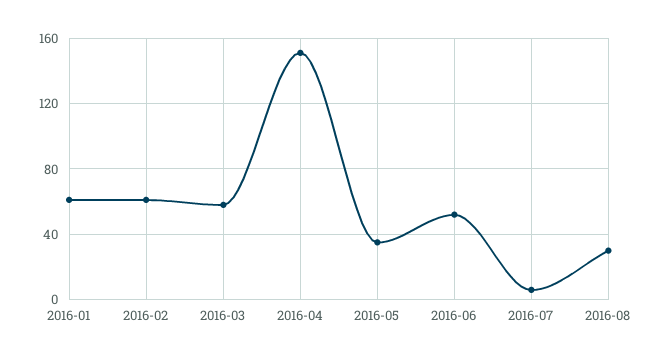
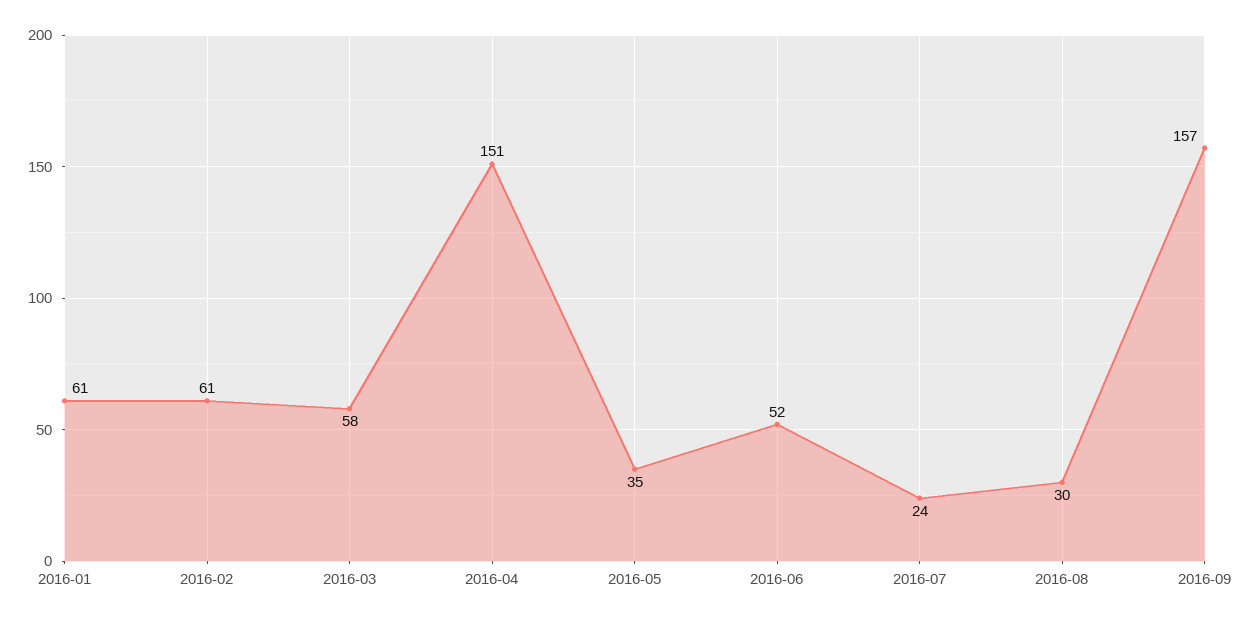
2016-07: 5 -> 24
2016-09: none -> 157

